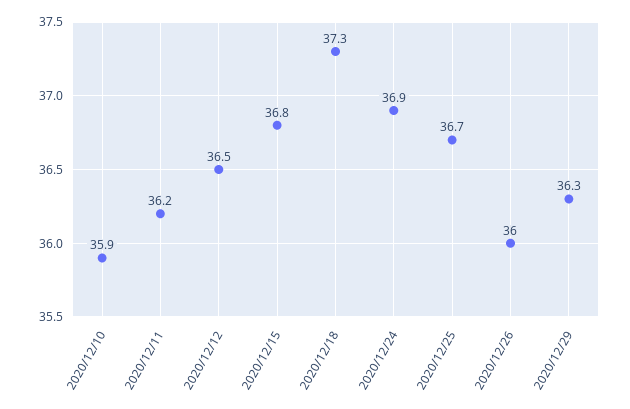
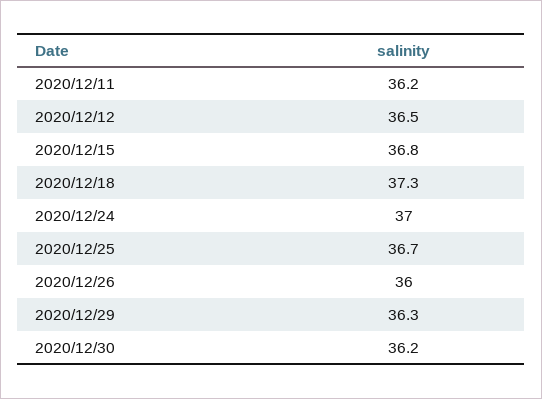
2020/12/10: 35.9 -> none
2020/12/24: 36.9 -> 37
2020/12/30: none -> 36.2

